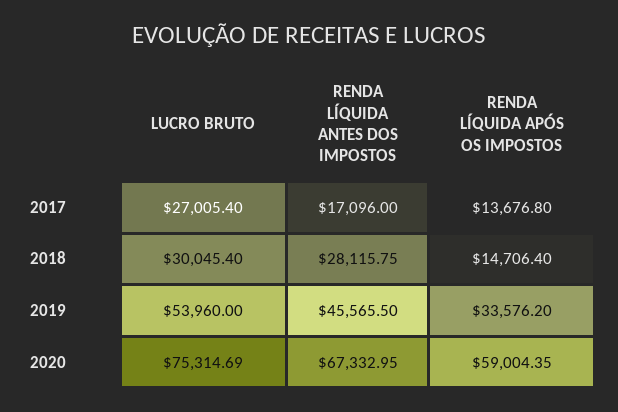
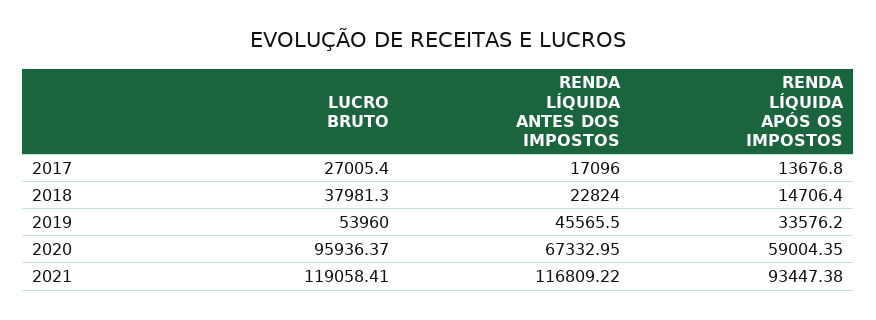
LUCRO BRUTO, 2018: 30045.4 -> 37981.3
RENDA LÍQUIDA ANTES DOS IMPOSTOS, 2018: 28115.75 -> 22824
LUCRO BRUTO, 2020: 75314.69 -> 95936.37
LUCRO BRUTO, 2021: none -> 119058.41
RENDA LÍQUIDA ANTES DOS IMPOSTOS, 2021: none -> 116809.22
RENDA LÍQUIDA APÓS OS IMPOSTOS, 2021: none -> 93447.38

